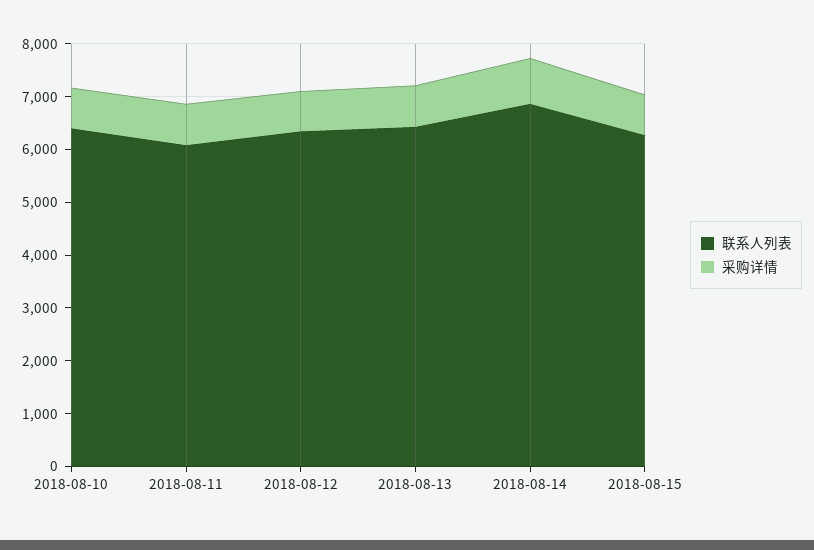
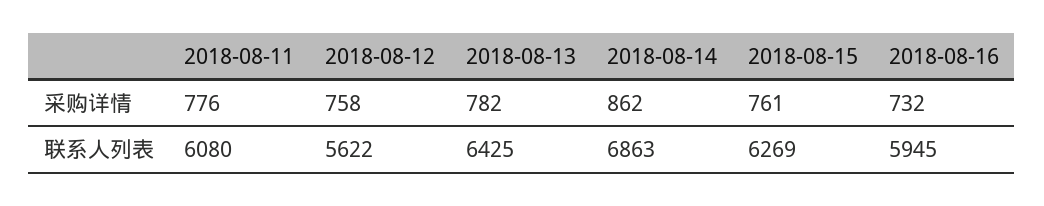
联系人列表, 2018-08-10: 6400 -> none
采购详情, 2018-08-10: 800 -> none
联系人列表, 2018-08-12: 6400 -> 5622
采购详情, 2018-08-16: none -> 732
联系人列表, 2018-08-16: none -> 5945

